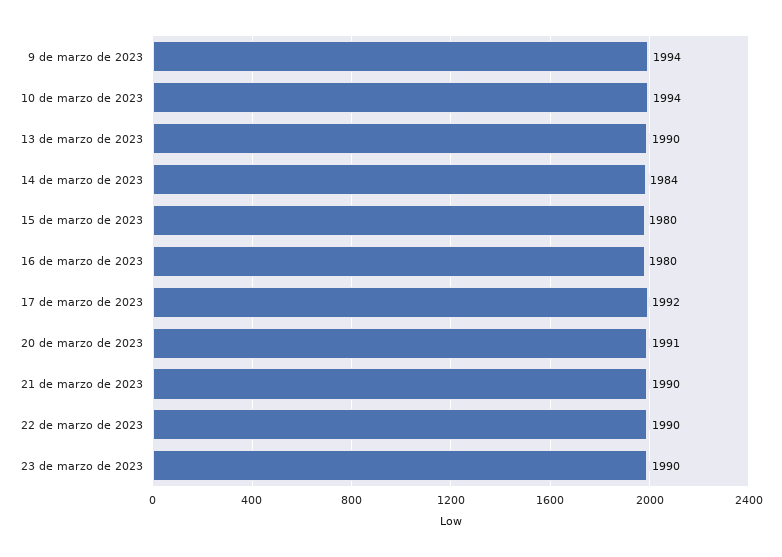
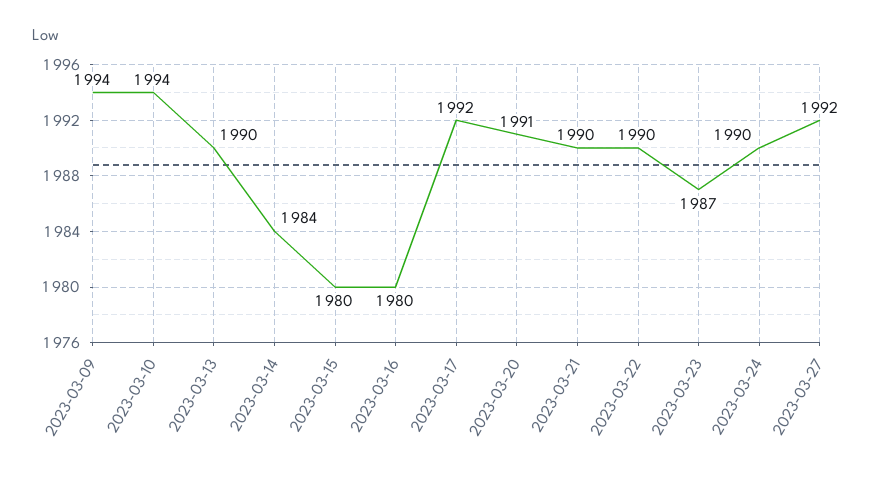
23 de marzo de 2023: 1990 -> 1987
2023-03-24: none -> 1990
2023-03-27: none -> 1992

